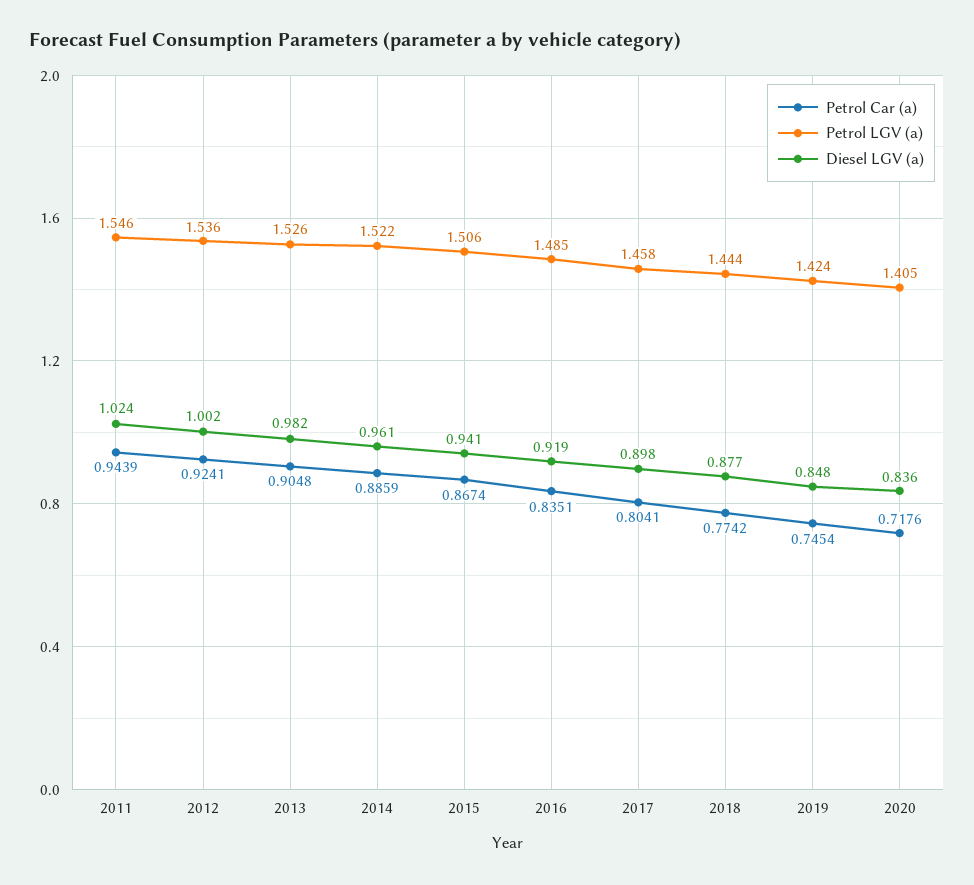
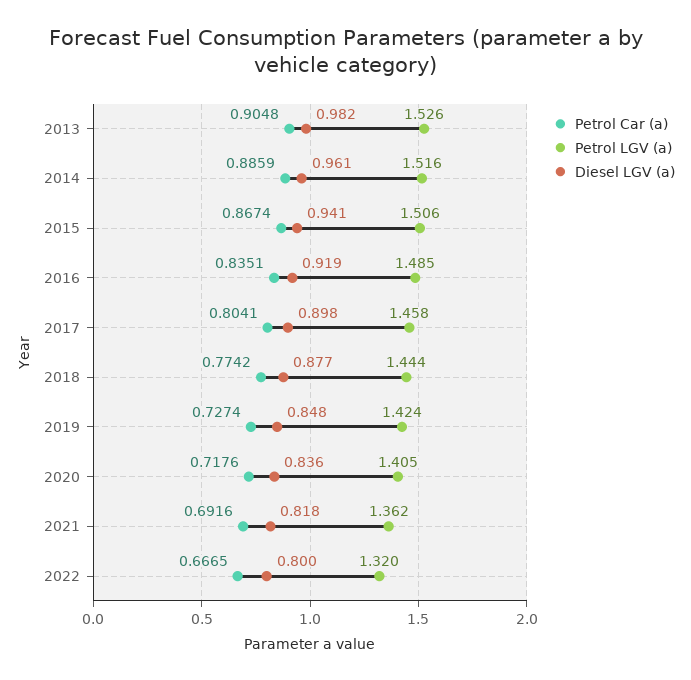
Petrol Car (a), 2011: 0.9439 -> none
Petrol LGV (a), 2011: 1.546 -> none
Diesel LGV (a), 2011: 1.024 -> none
Petrol Car (a), 2012: 0.9241 -> none
Petrol LGV (a), 2012: 1.536 -> none
Diesel LGV (a), 2012: 1.002 -> none
Petrol LGV (a), 2014: 1.522 -> 1.516
Petrol Car (a), 2019: 0.7454 -> 0.7274
Petrol Car (a), 2021: none -> 0.6916
Petrol LGV (a), 2021: none -> 1.362
Diesel LGV (a), 2021: none -> 0.818
Petrol Car (a), 2022: none -> 0.6665
Petrol LGV (a), 2022: none -> 1.32
Diesel LGV (a), 2022: none -> 0.8

